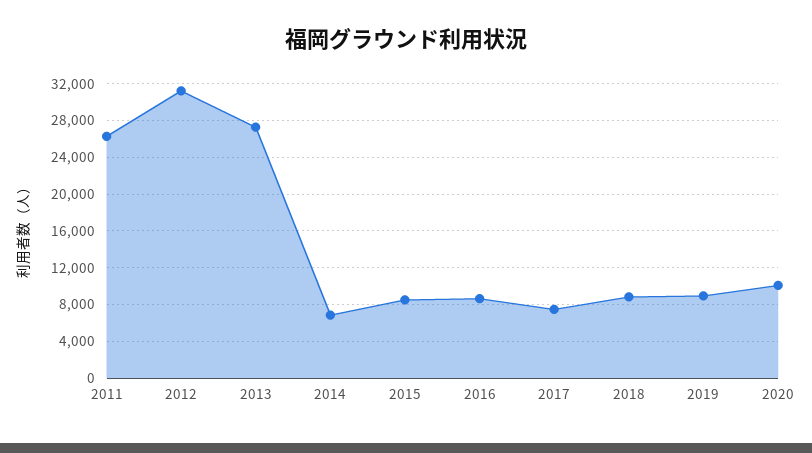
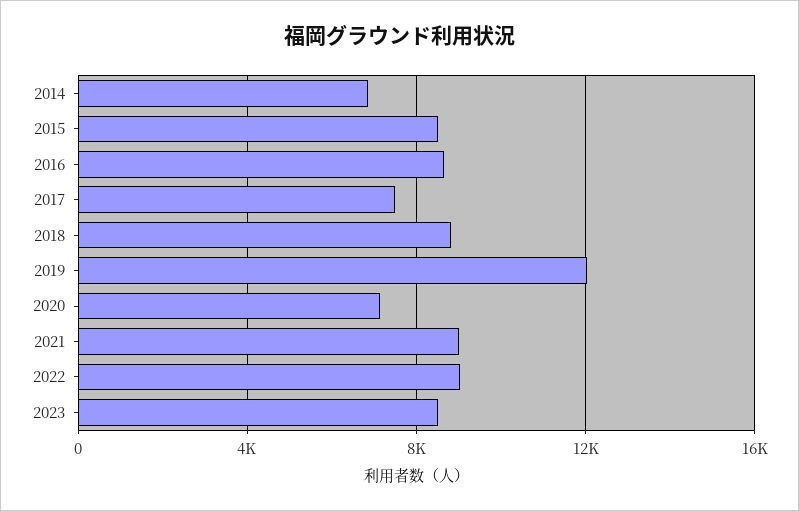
2011: 26000 -> none
2012: 31000 -> none
2013: 27000 -> none
2019: 9000 -> 12000
2020: 10000 -> 7000
2021: none -> 9000
2022: none -> 9000
2023: none -> 8500

